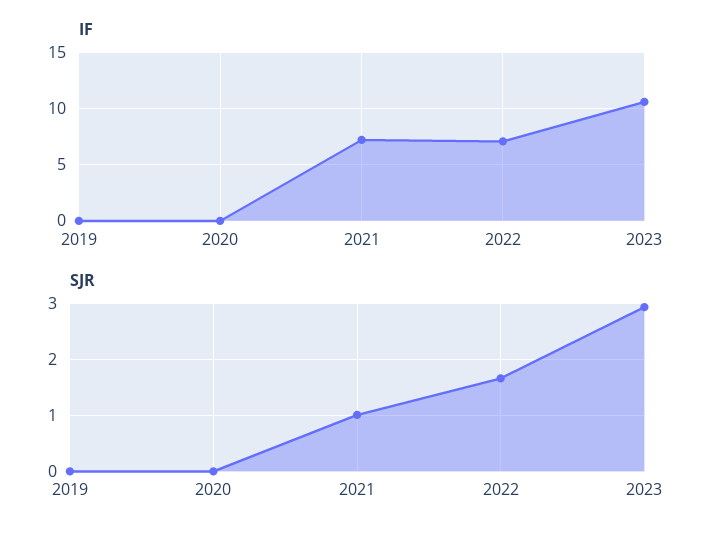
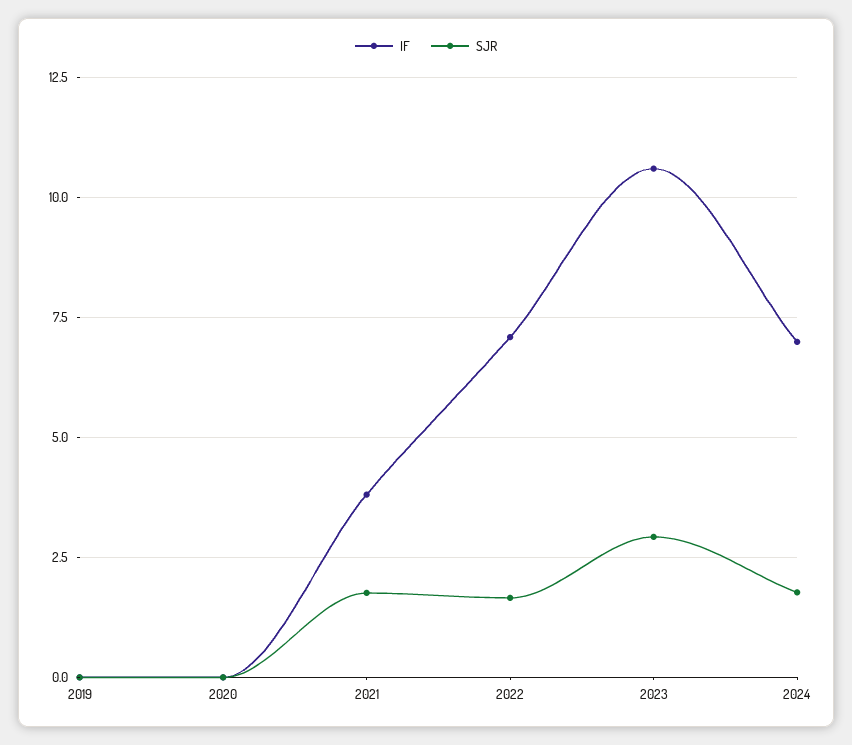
IF, 2021: 7 -> 3.75
SJR, 2021: 1 -> 1.75
IF, 2024: none -> 7
SJR, 2024: none -> 1.75

